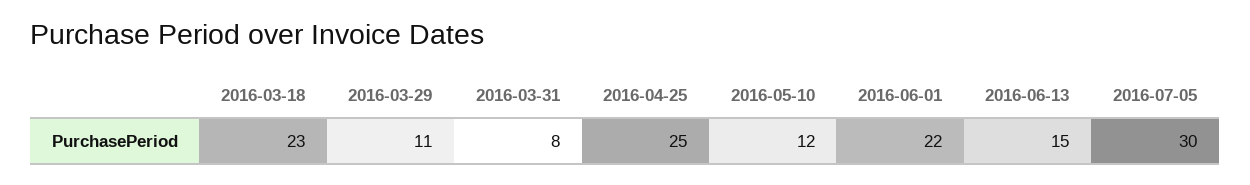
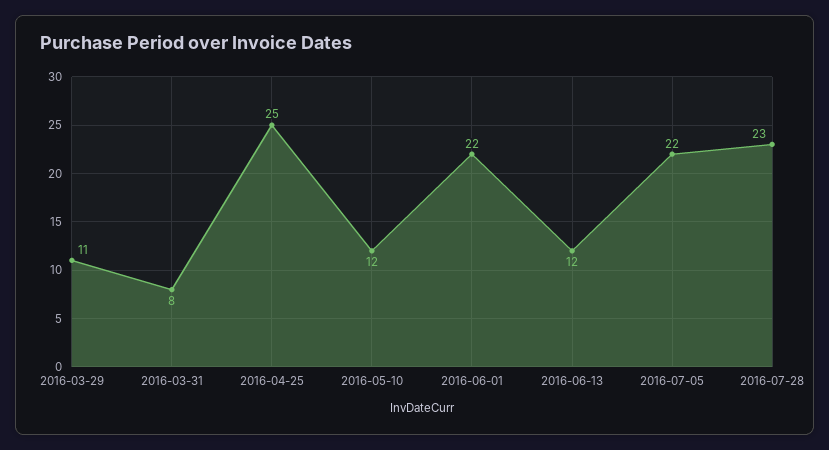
2016-03-18: 23 -> none
2016-06-13: 15 -> 12
2016-07-05: 30 -> 22
2016-07-28: none -> 23

